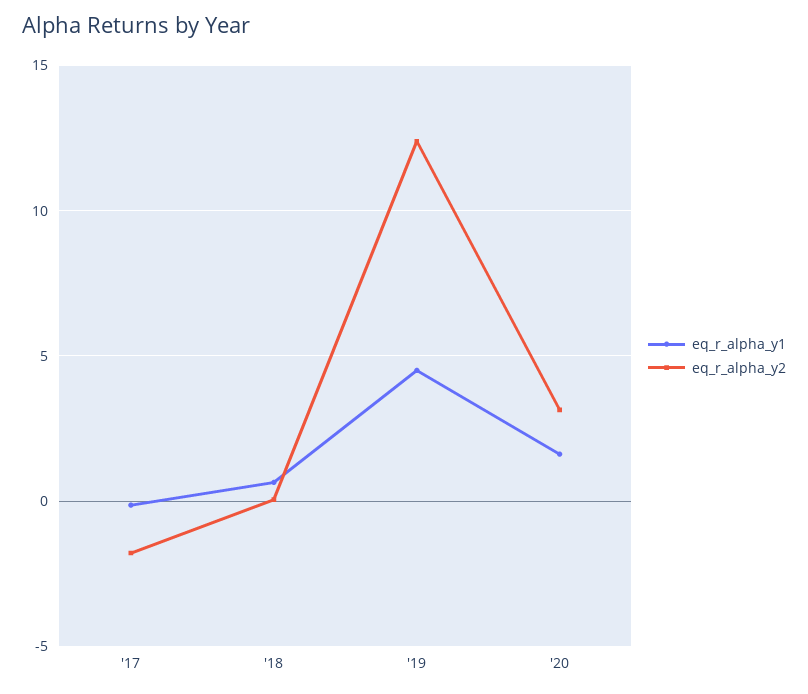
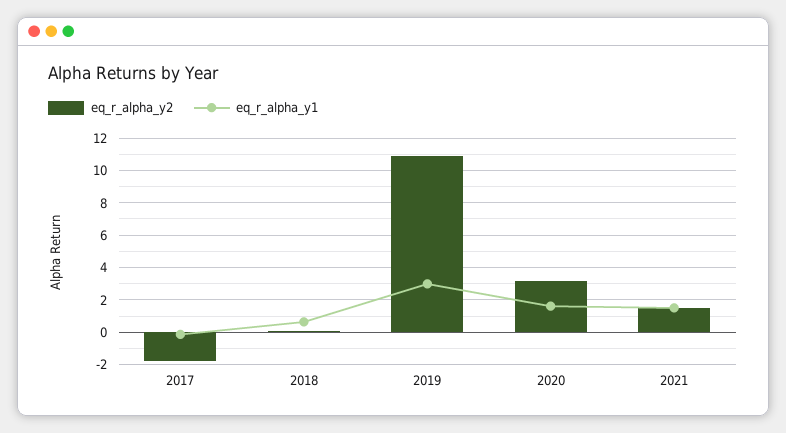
eq_r_alpha_y1, '19: 4.5 -> 3
eq_r_alpha_y2, '19: 12.5 -> 11
eq_r_alpha_y2, 2021: none -> 1.5
eq_r_alpha_y1, 2021: none -> 1.5

